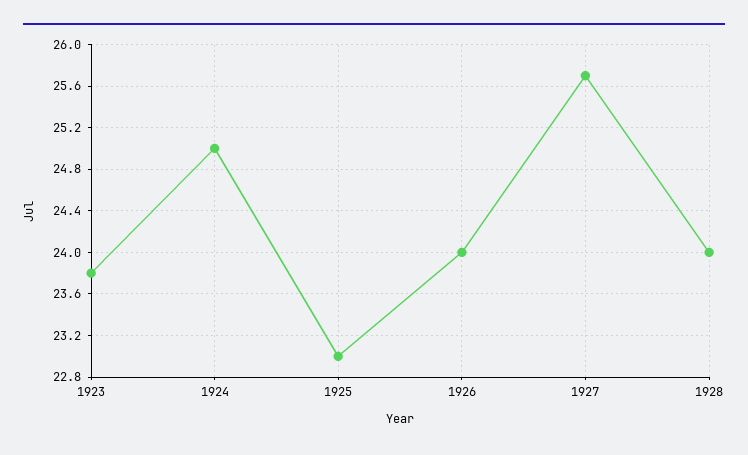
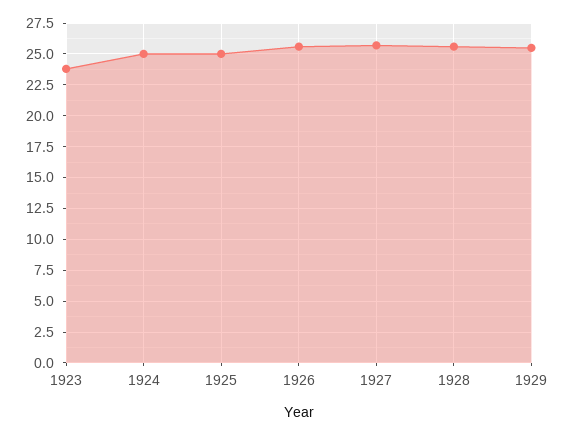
1925: 23 -> 25
1926: 24 -> 25.5
1928: 24 -> 25.5
1929: none -> 25.5

